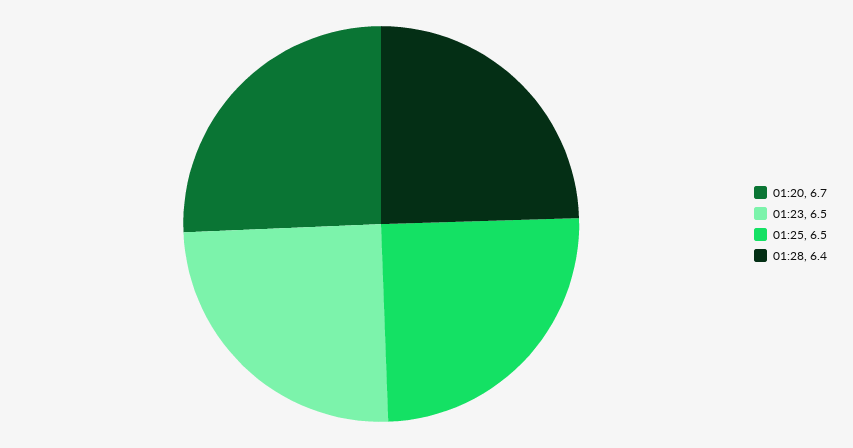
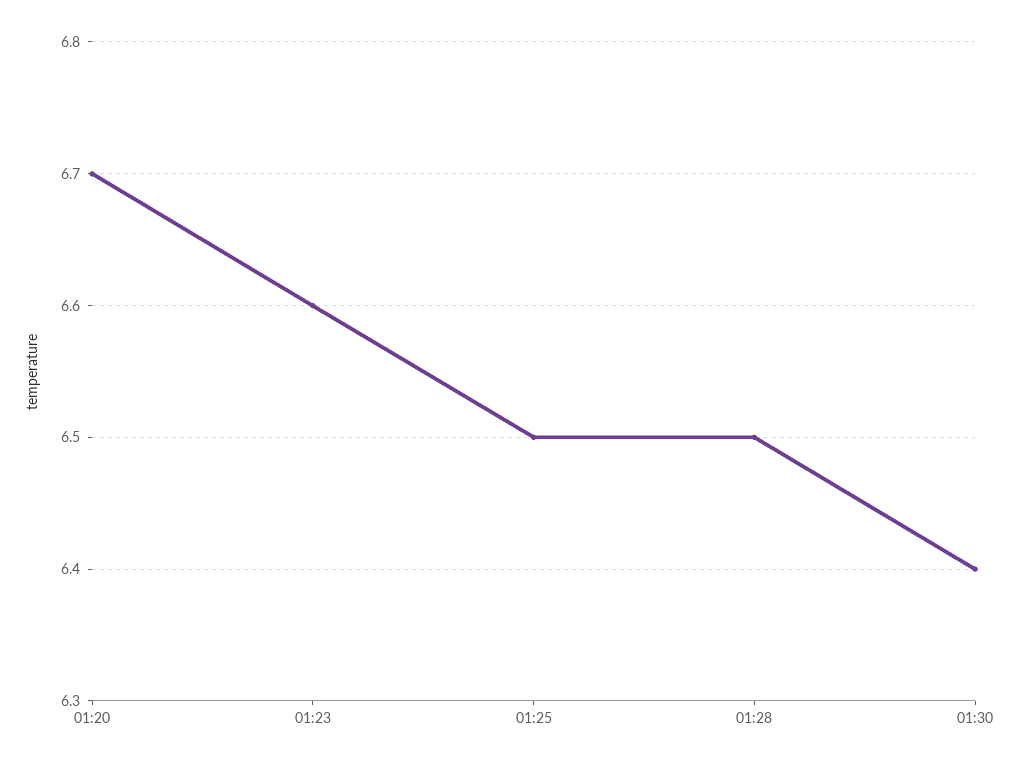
01:23: 6.5 -> 6.6
01:28: 6.4 -> 6.5
01:30: none -> 6.4

